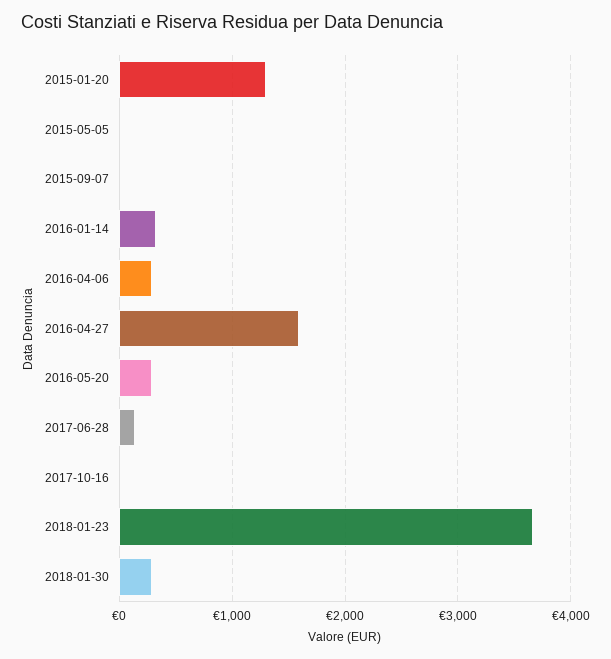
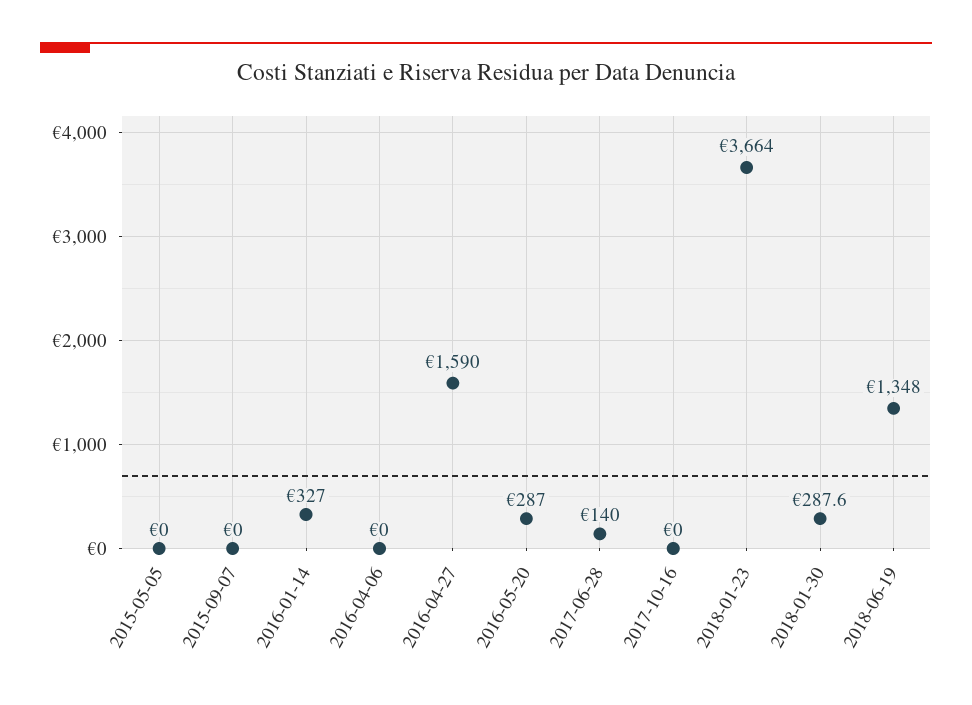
2015-01-20: 1300 -> none
2016-04-06: 300 -> 0
2018-06-19: none -> 1348

